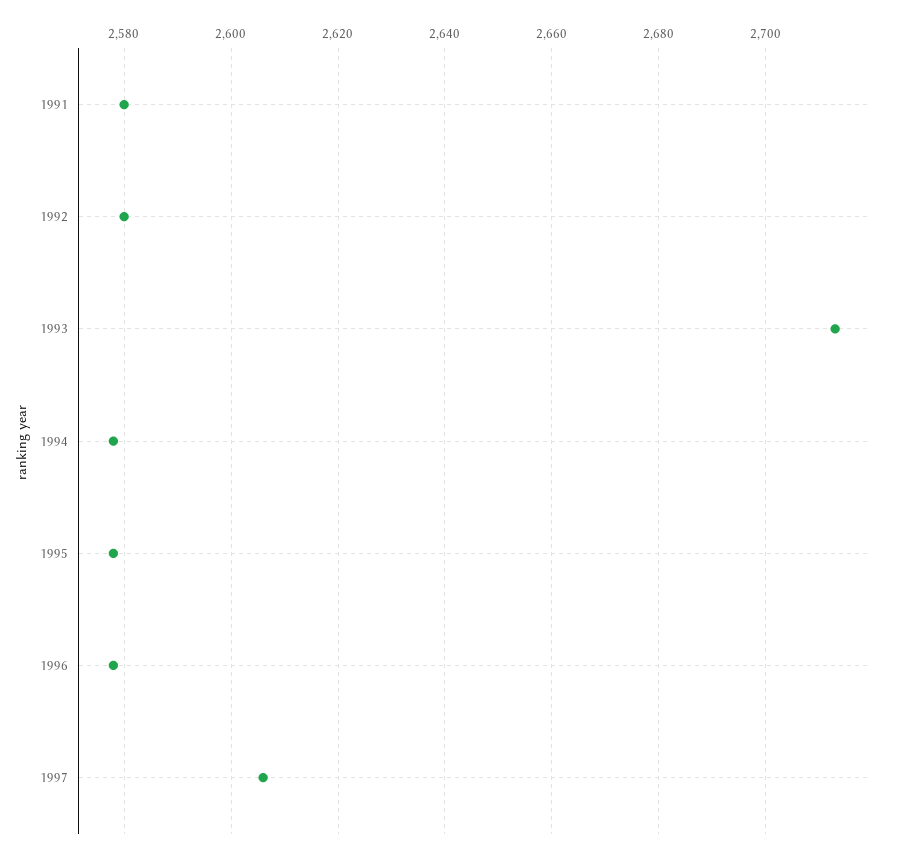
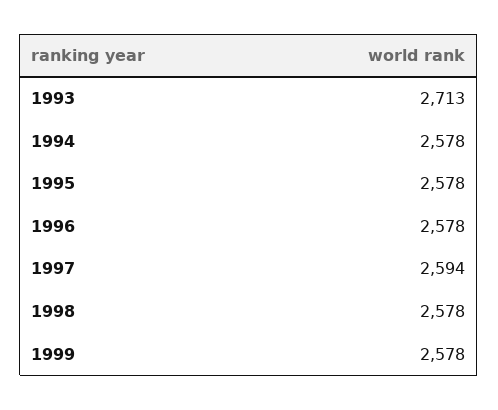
1991: 2580 -> none
1992: 2580 -> none
1997: 2605 -> 2594
1998: none -> 2578
1999: none -> 2578

